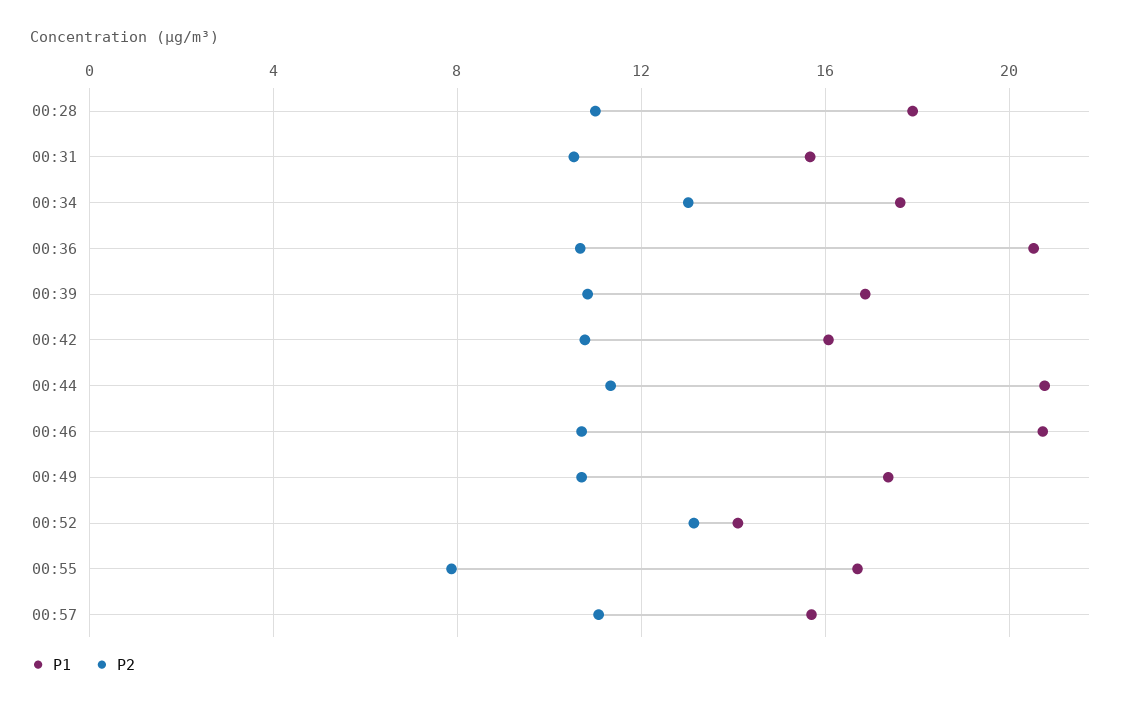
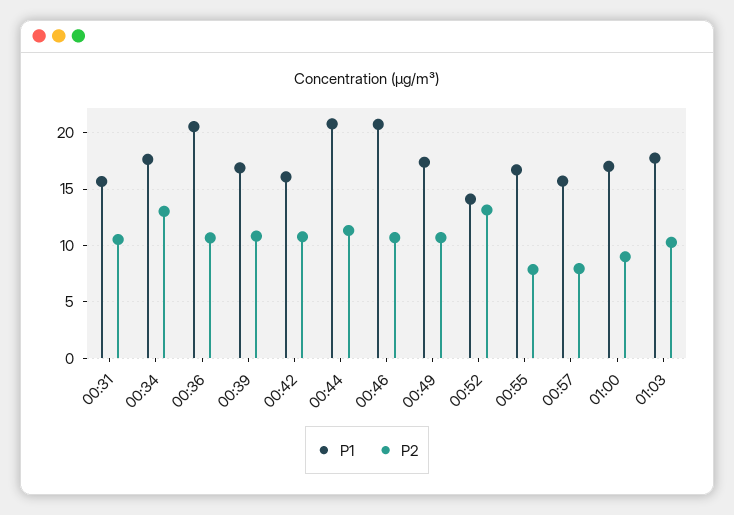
P1, 00:28: 18 -> none
P2, 00:28: 11 -> none
P2, 00:57: 11 -> 8
P1, 01:00: none -> 17
P2, 01:00: none -> 9
P1, 01:03: none -> 18
P2, 01:03: none -> 10

